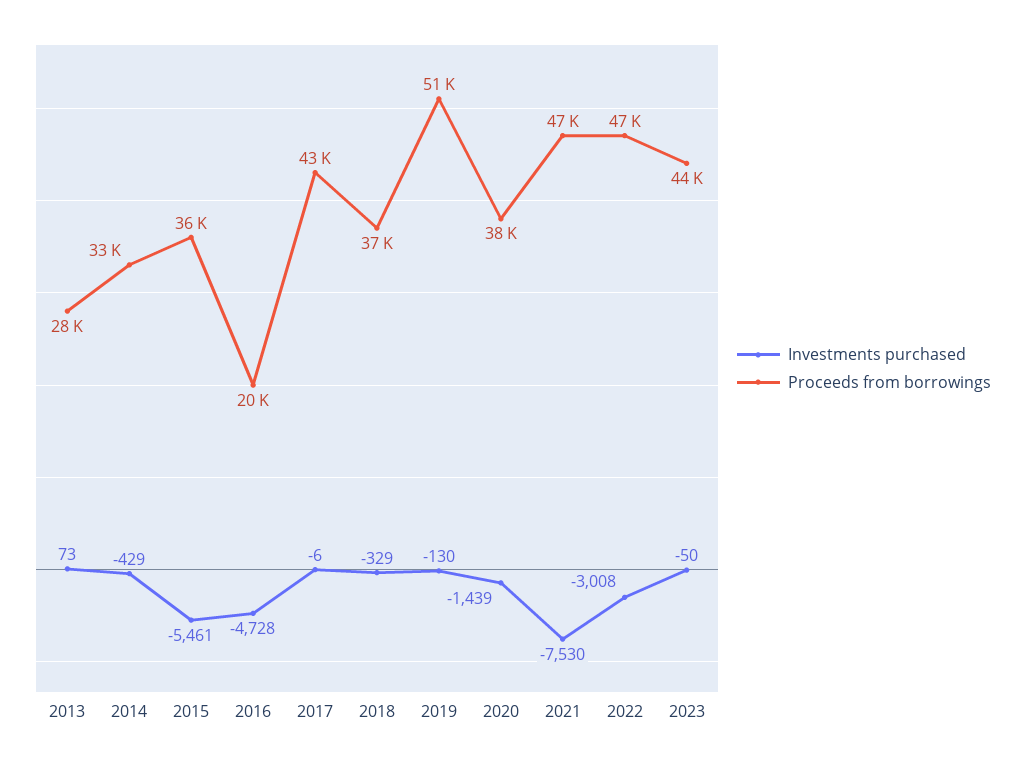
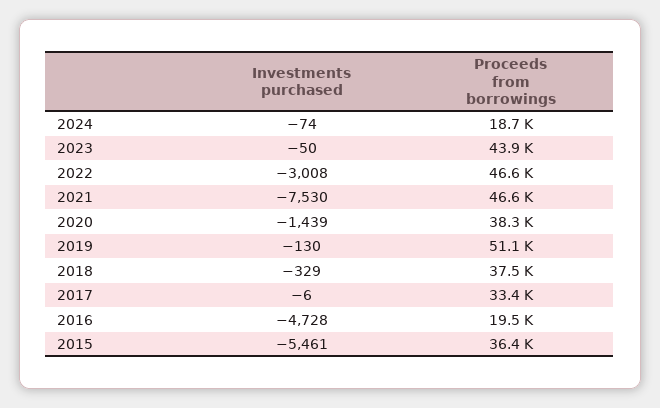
Investments purchased, 2013: 73 -> none
Proceeds from borrowings, 2013: 28000 -> none
Investments purchased, 2014: -429 -> none
Proceeds from borrowings, 2014: 33000 -> none
Proceeds from borrowings, 2017: 43000 -> 33400
Investments purchased, 2024: none -> -74
Proceeds from borrowings, 2024: none -> 18700

